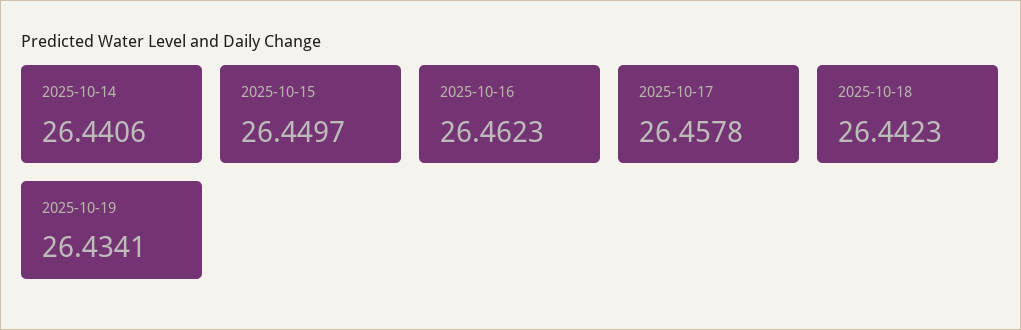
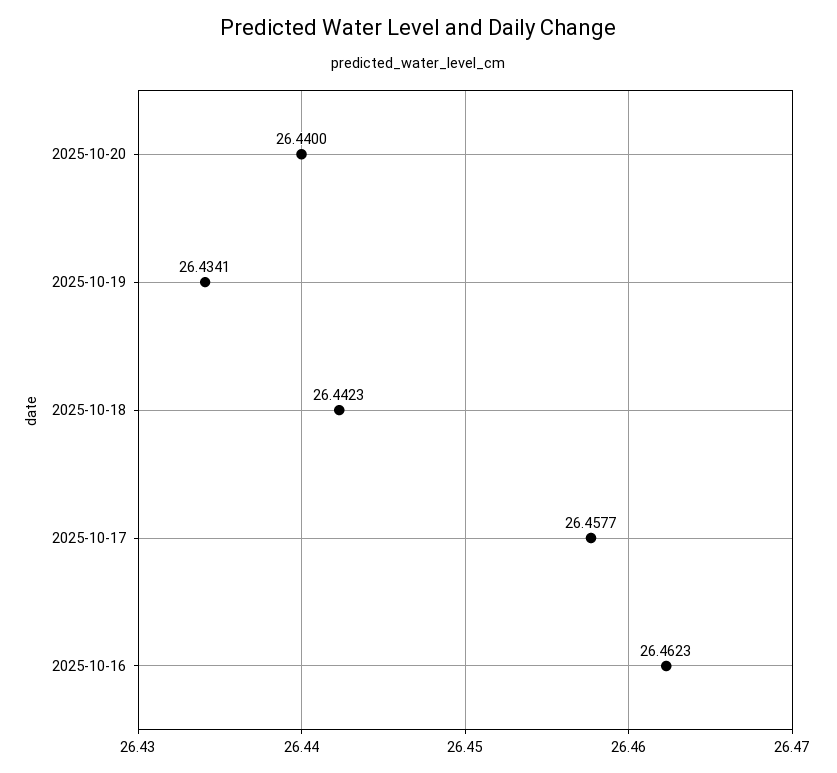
2025-10-14: 26.4406 -> none
2025-10-15: 26.4497 -> none
2025-10-17: 26.4578 -> 26.4577
2025-10-20: none -> 26.44

